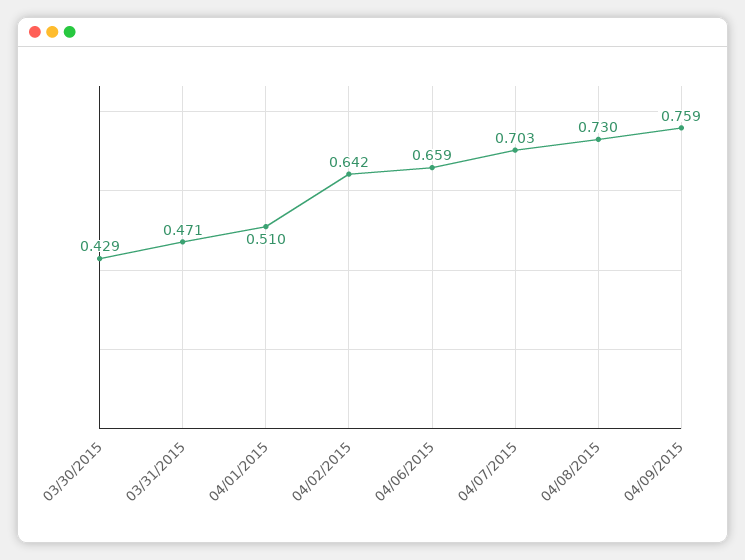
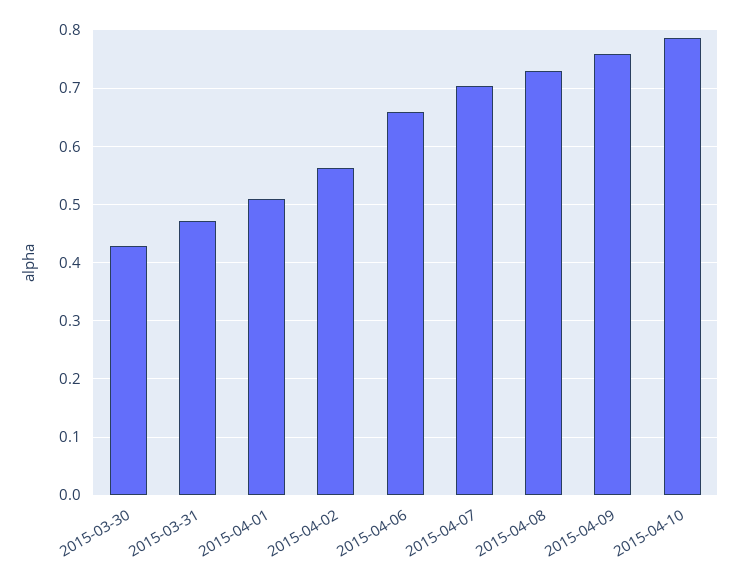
04/02/2015: 0.642 -> 0.56
2015-04-10: none -> 0.78

